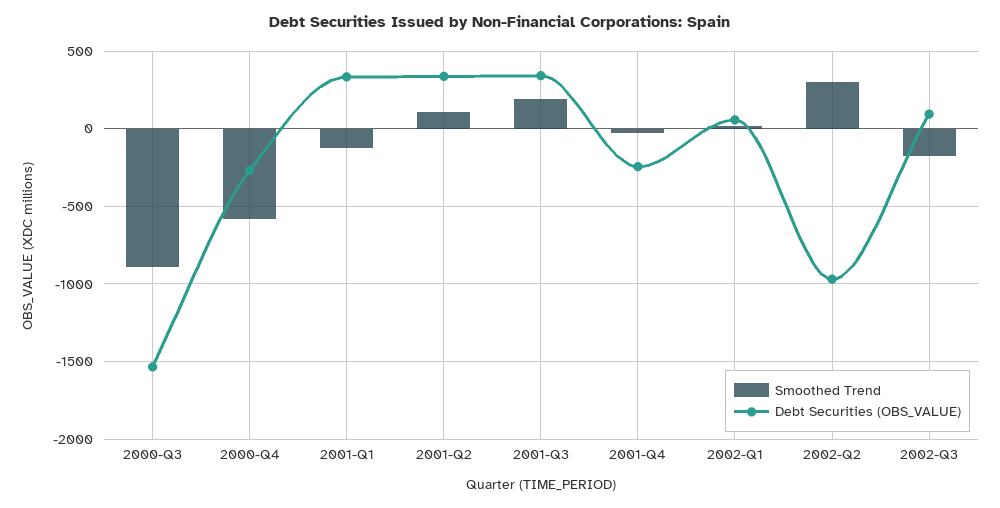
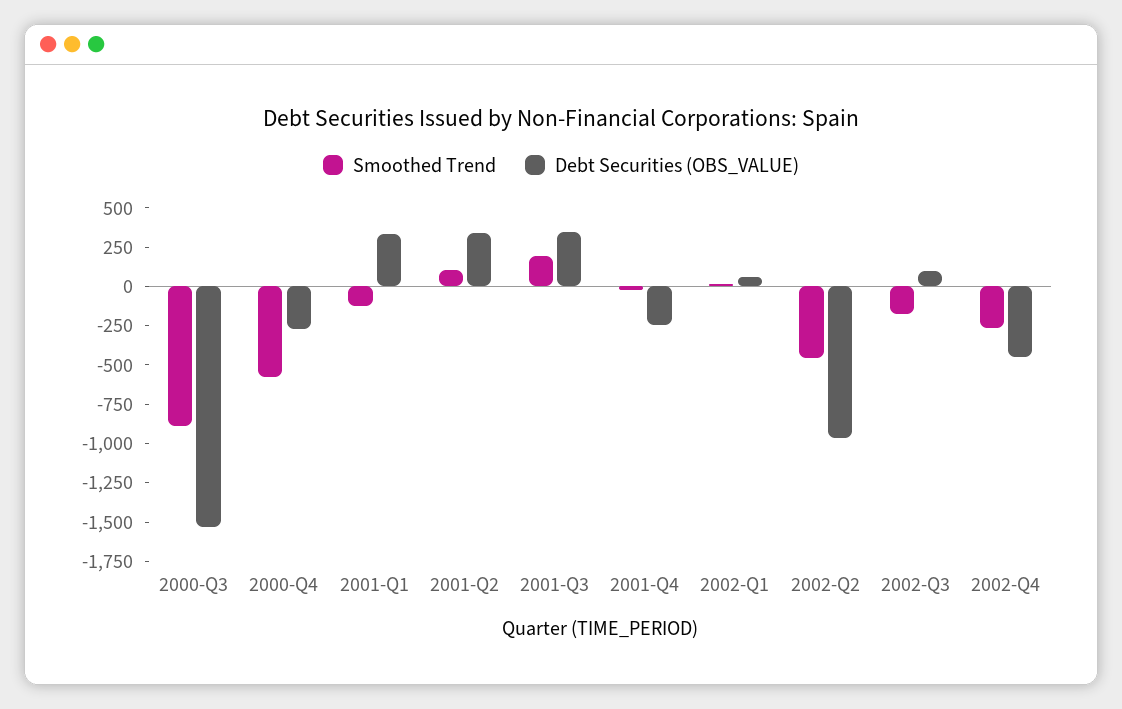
Smoothed Trend, 2002-Q2: 300 -> -500
Smoothed Trend, 2002-Q4: none -> -250
Debt Securities (OBS_VALUE), 2002-Q4: none -> -500

